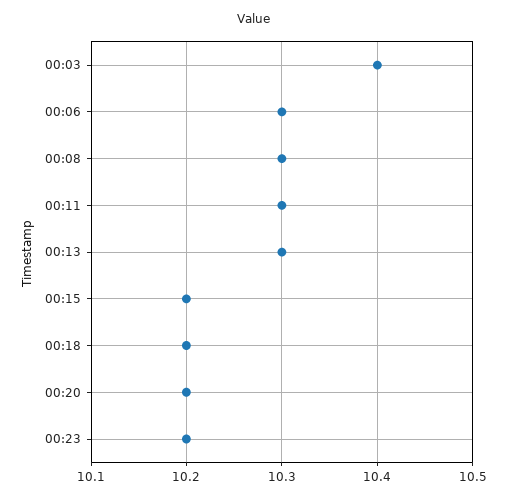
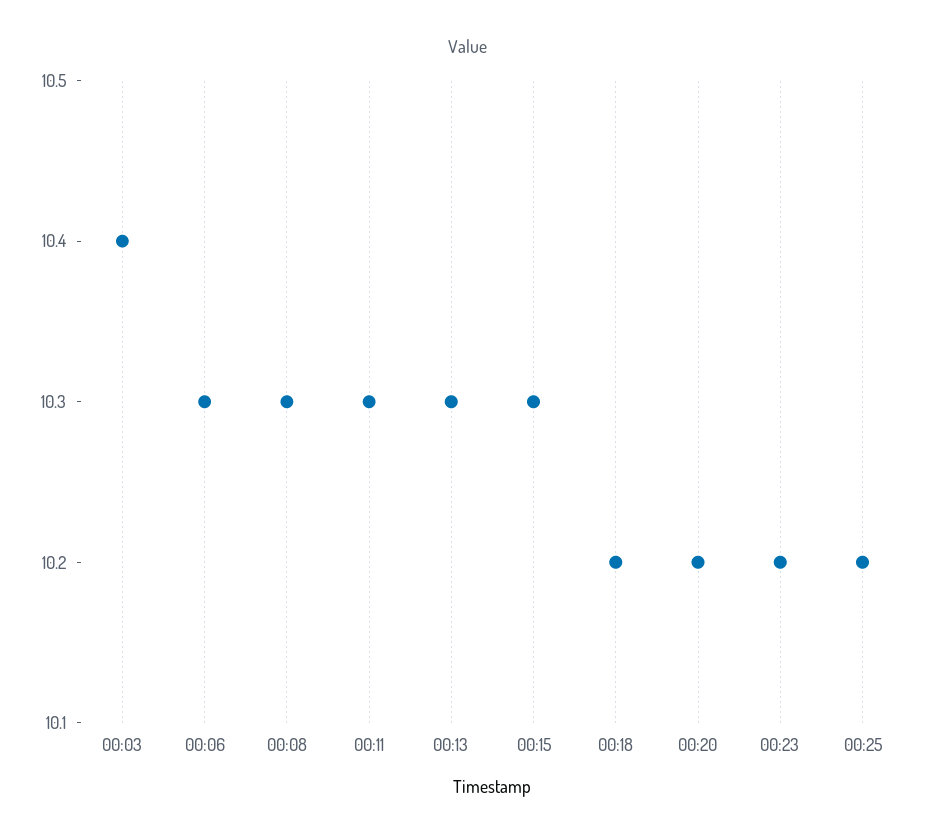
00:15: 10.2 -> 10.3
00:25: none -> 10.2

